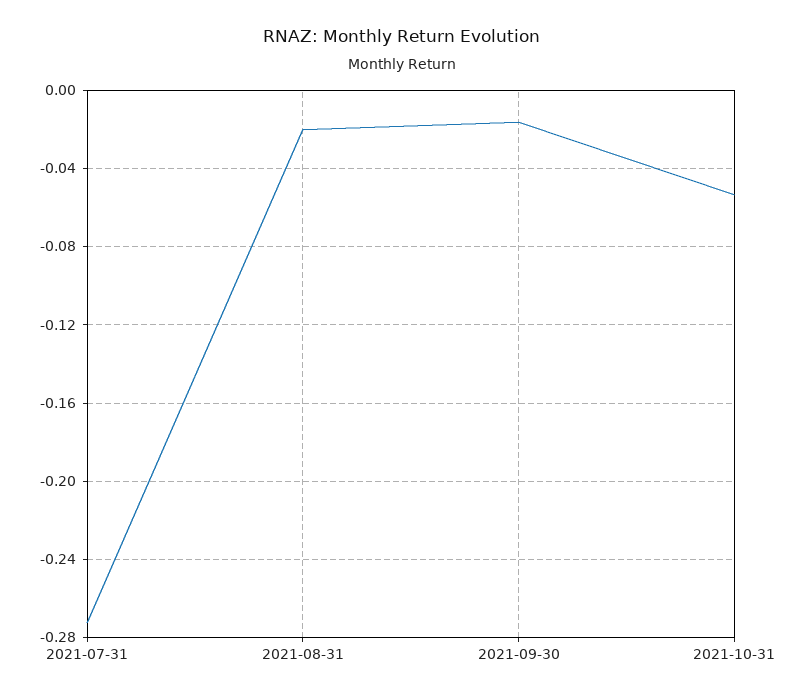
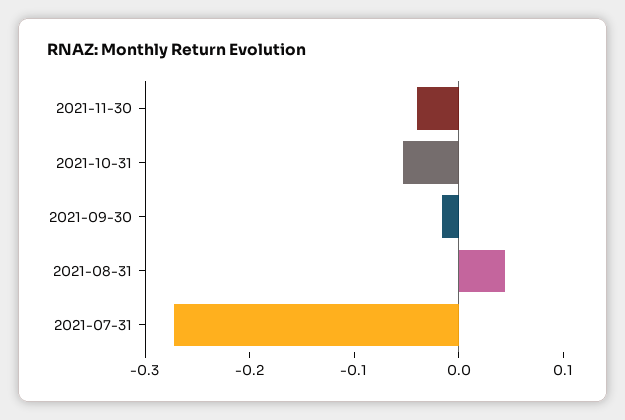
2021-08-31: -0.02 -> 0.04
2021-11-30: none -> -0.04

